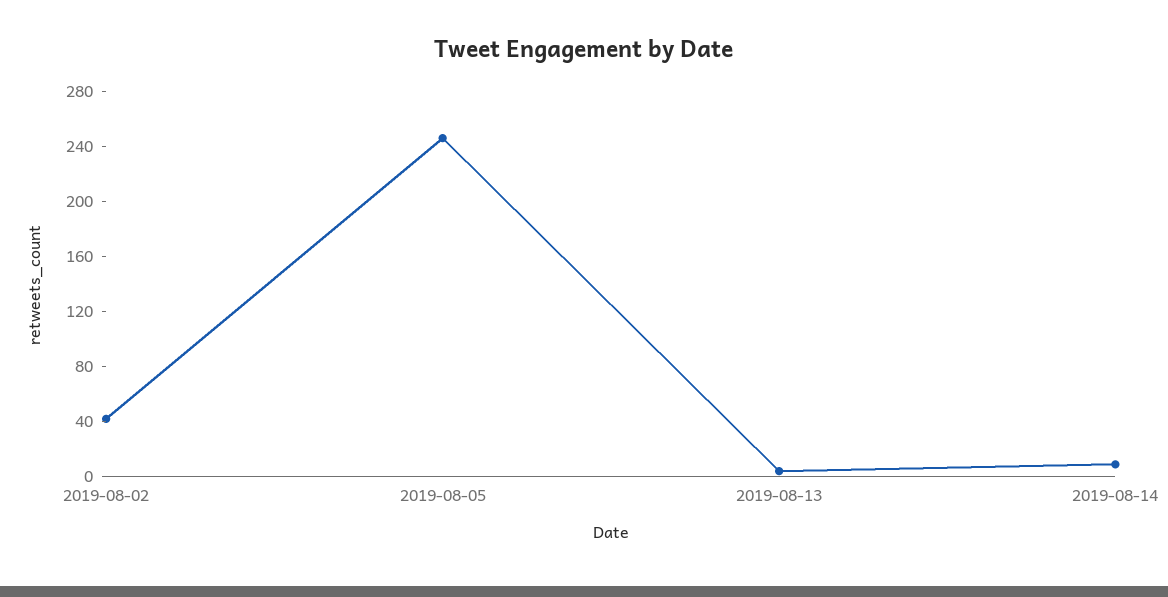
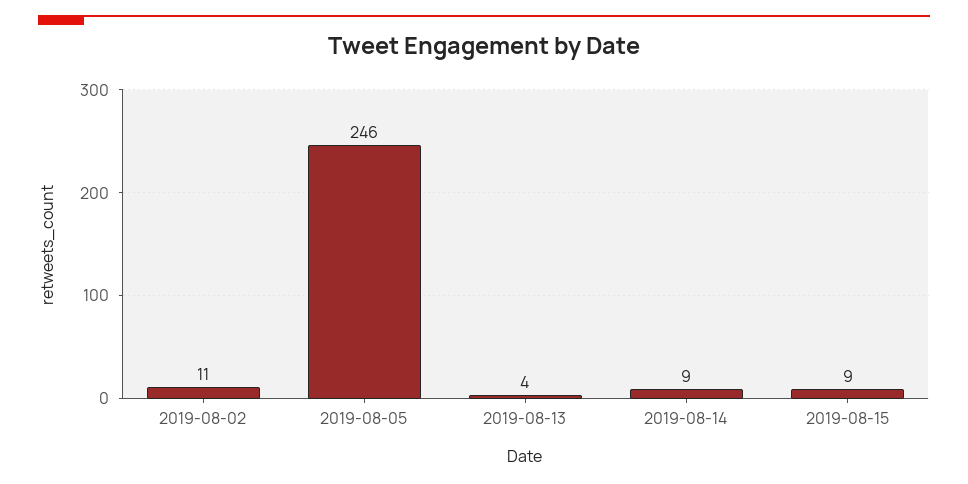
2019-08-02: 40 -> 11
2019-08-15: none -> 9

